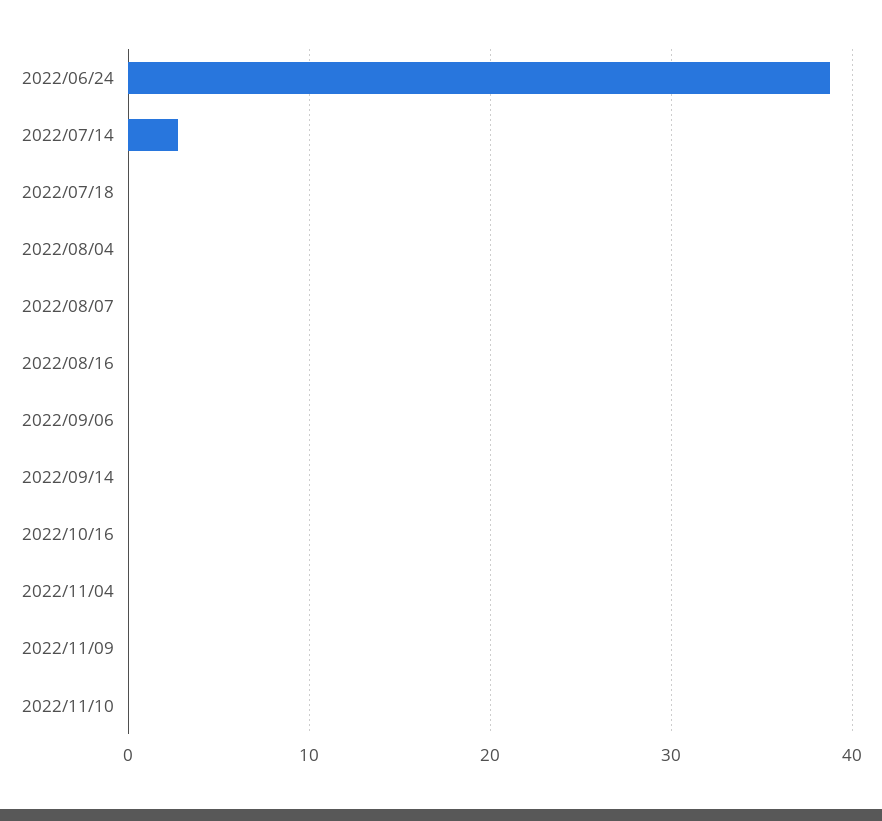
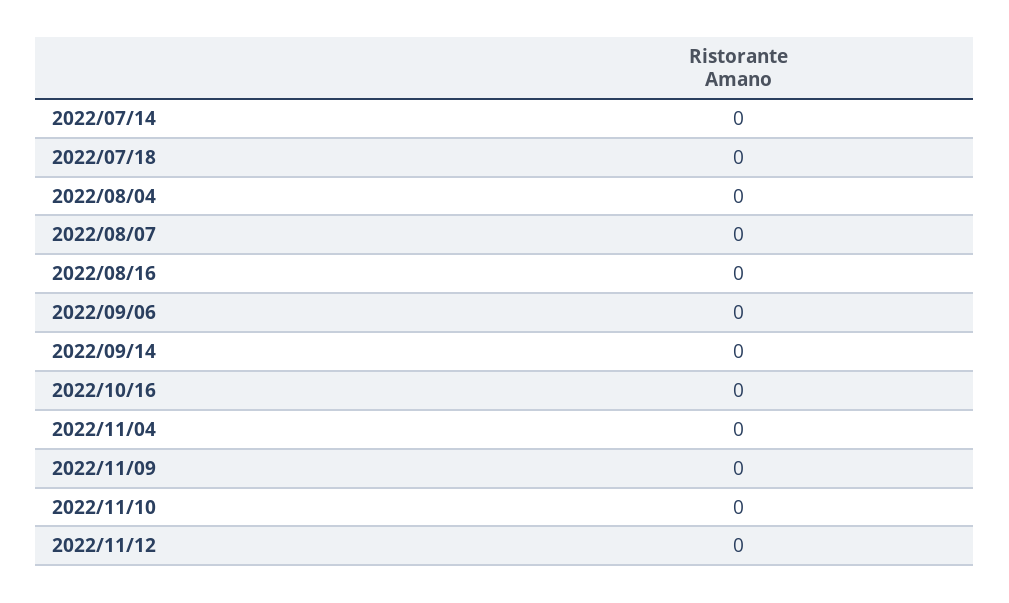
2022/06/24: 39 -> none
2022/07/14: 3 -> 0
2022/11/12: none -> 0

